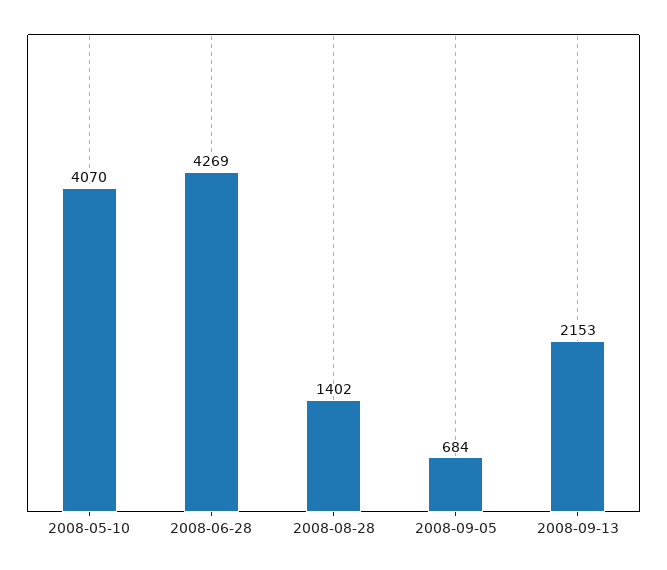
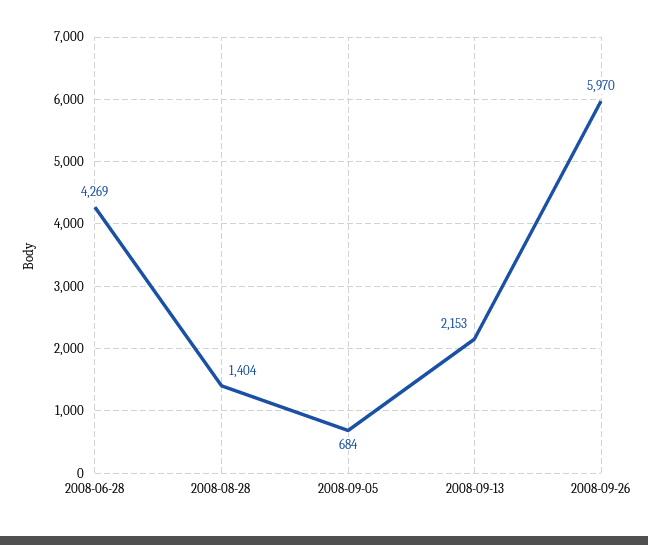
2008-05-10: 4070 -> none
2008-08-28: 1402 -> 1404
2008-09-26: none -> 5970

